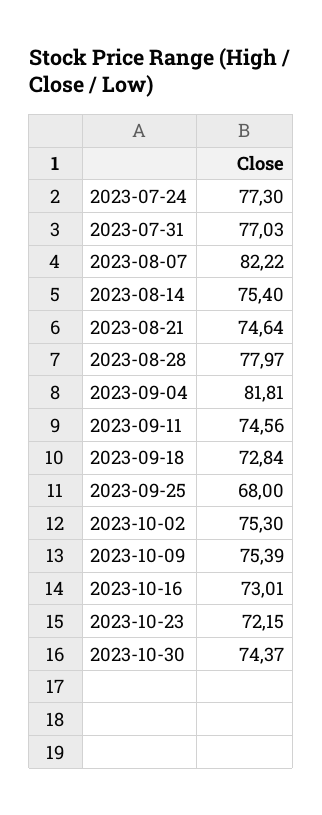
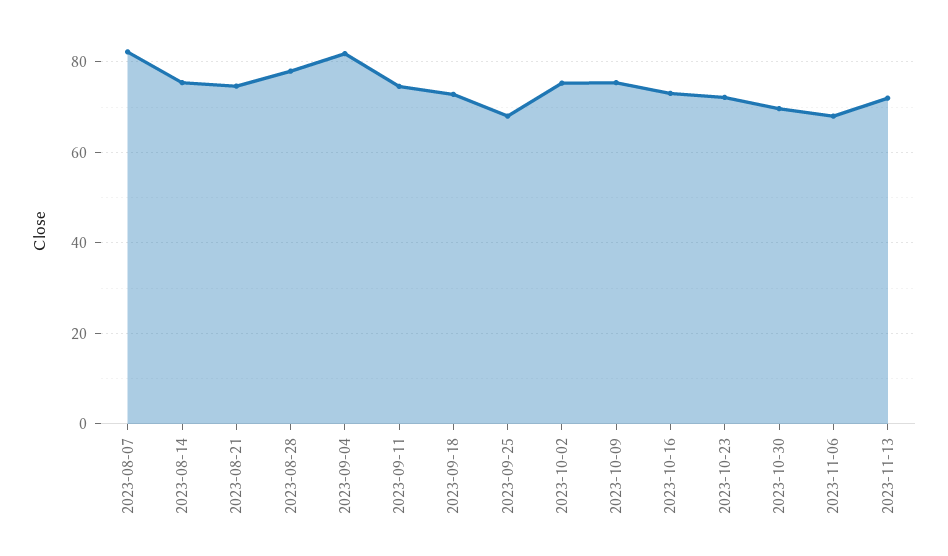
2023-07-24: 77.3 -> none
2023-07-31: 77.03 -> none
2023-10-30: 74.37 -> 70
2023-11-06: none -> 68
2023-11-13: none -> 72

